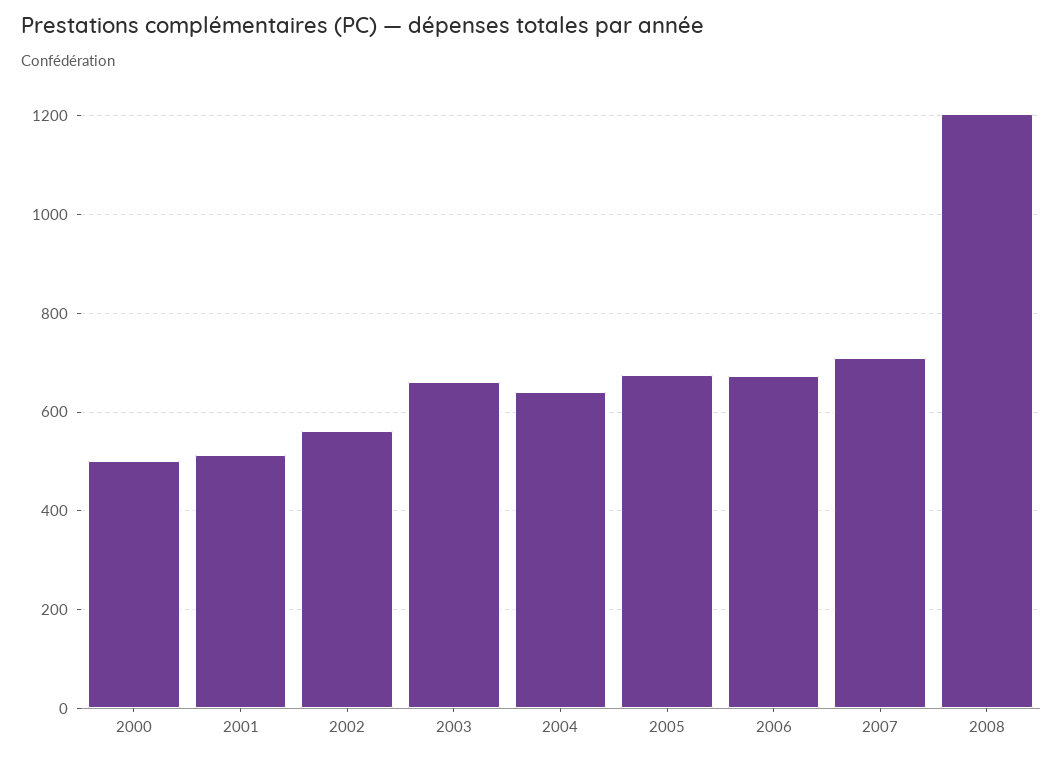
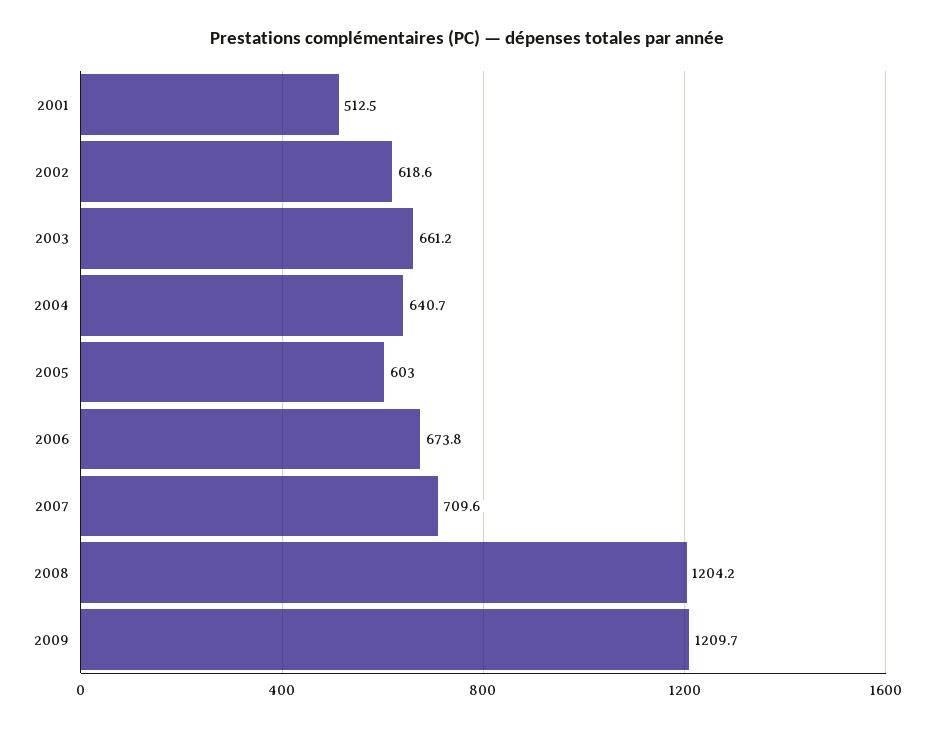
2000: 500 -> none
2002: 560 -> 618.6
2005: 680 -> 603
2009: none -> 1209.7

